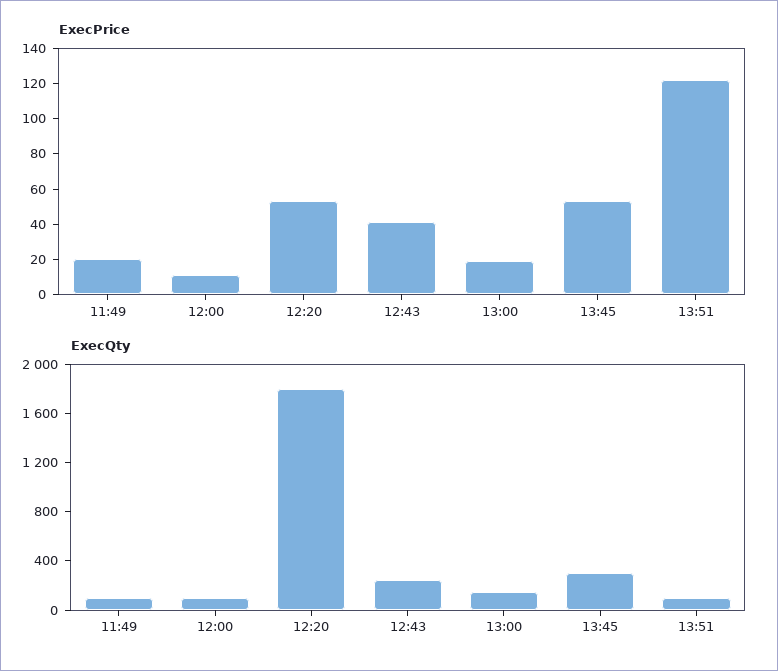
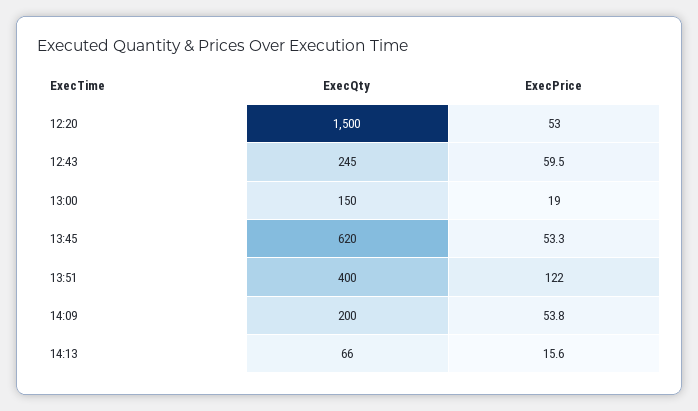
ExecPrice, 11:49: 20 -> none
ExecPrice, 12:00: 10 -> none
ExecPrice, 12:43: 40 -> 59.5
ExecQty, 11:49: 100 -> none
ExecQty, 12:00: 100 -> none
ExecQty, 12:20: 1800 -> 1500
ExecQty, 13:45: 300 -> 620
ExecQty, 13:51: 100 -> 400
ExecQty, 14:09: none -> 200
ExecPrice, 14:09: none -> 53.8
ExecQty, 14:13: none -> 66
ExecPrice, 14:13: none -> 15.6

